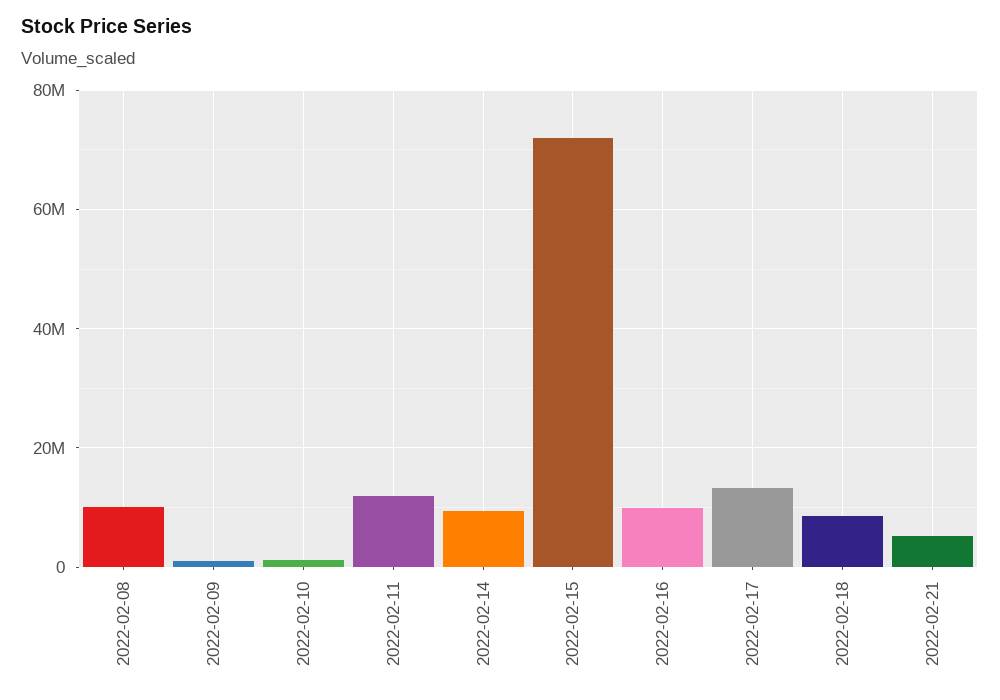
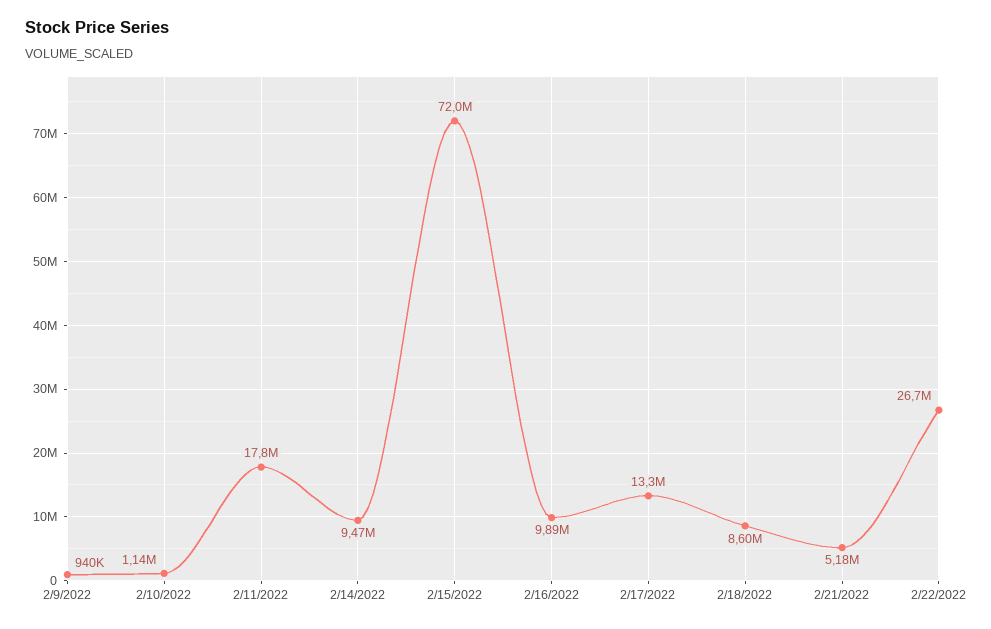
2022-02-08: 10000000 -> none
2022-02-11: 12000000 -> 17800000
2/22/2022: none -> 26700000

